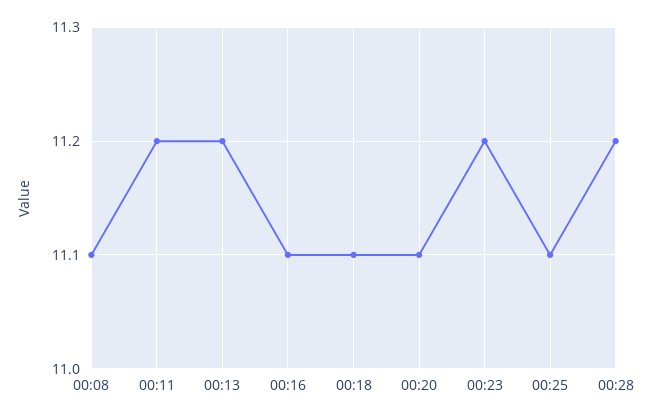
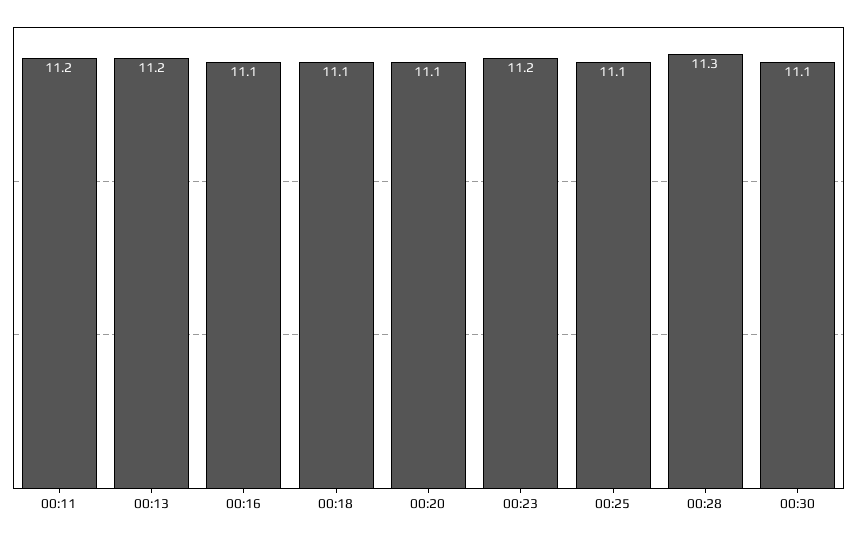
00:08: 11.1 -> none
00:28: 11.2 -> 11.3
00:30: none -> 11.1

